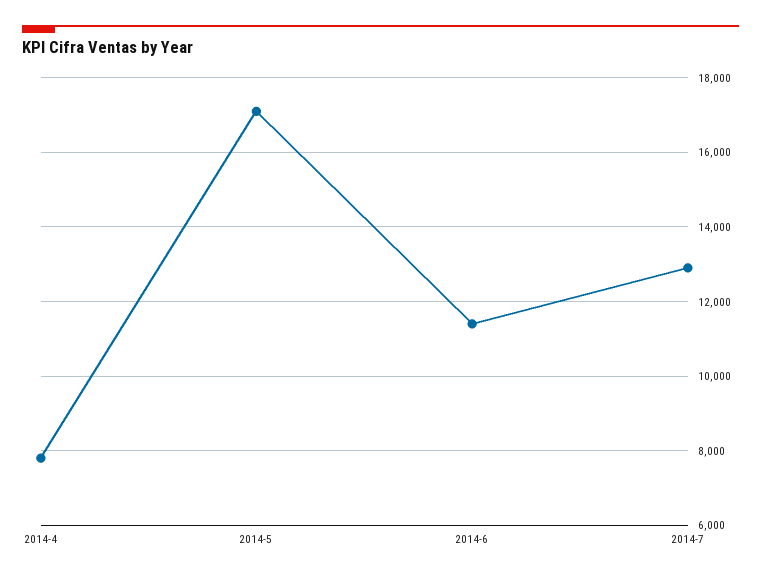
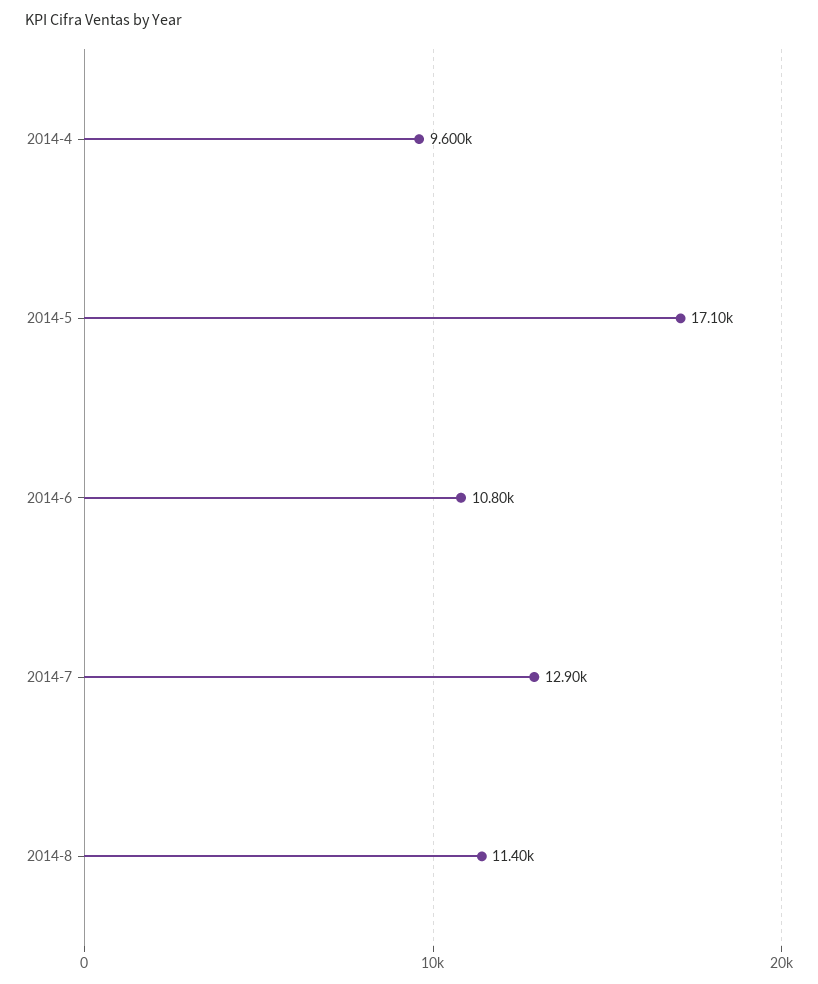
2014-4: 7800 -> 9600
2014-6: 11400 -> 10800
2014-8: none -> 11400

